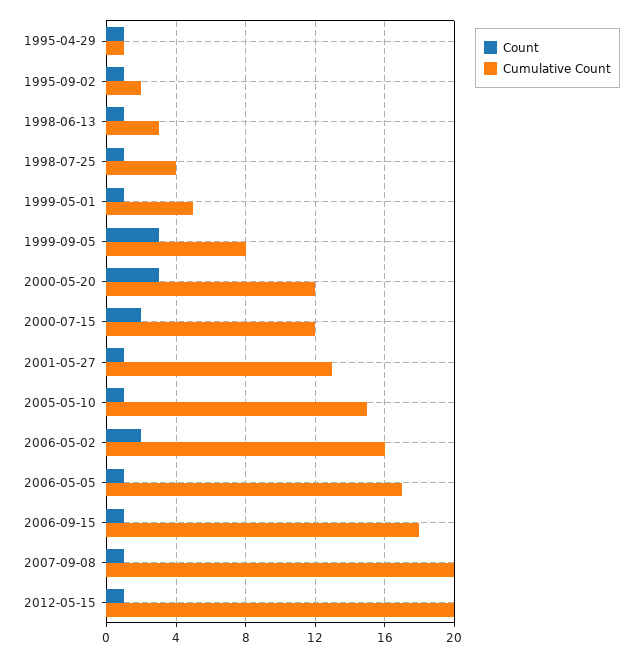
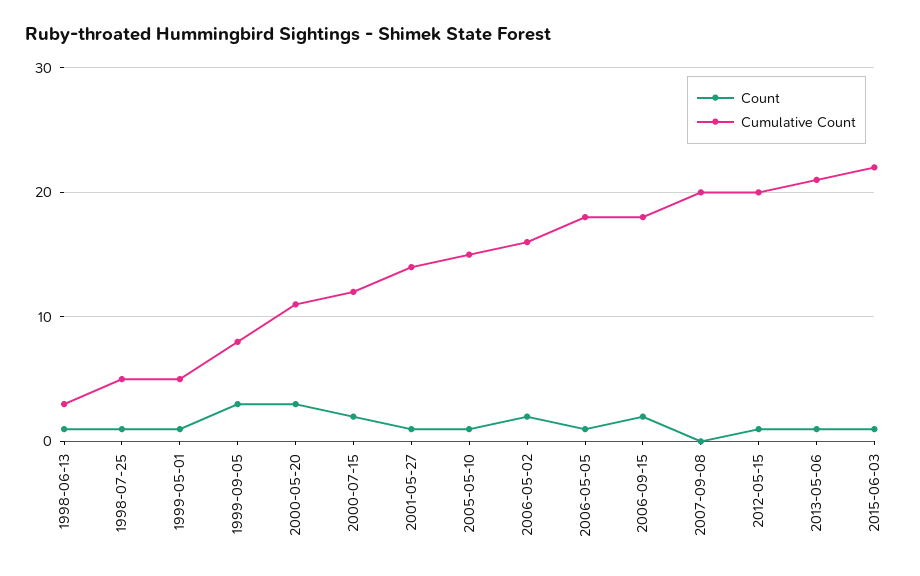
Count, 1995-04-29: 1 -> none
Cumulative Count, 1995-04-29: 1 -> none
Count, 1995-09-02: 1 -> none
Cumulative Count, 1995-09-02: 2 -> none
Cumulative Count, 1998-07-25: 4 -> 5
Cumulative Count, 2000-05-20: 12 -> 11
Cumulative Count, 2001-05-27: 13 -> 14
Cumulative Count, 2006-05-05: 17 -> 18
Count, 2006-09-15: 1 -> 2
Count, 2007-09-08: 1 -> 0
Count, 2013-05-06: none -> 1
Cumulative Count, 2013-05-06: none -> 21
Count, 2015-06-03: none -> 1
Cumulative Count, 2015-06-03: none -> 22

